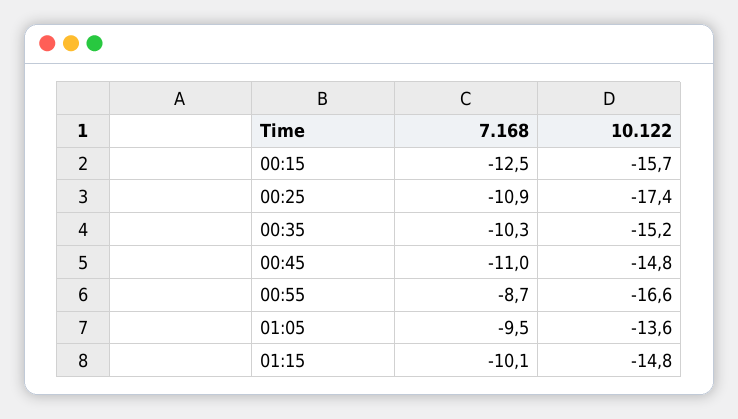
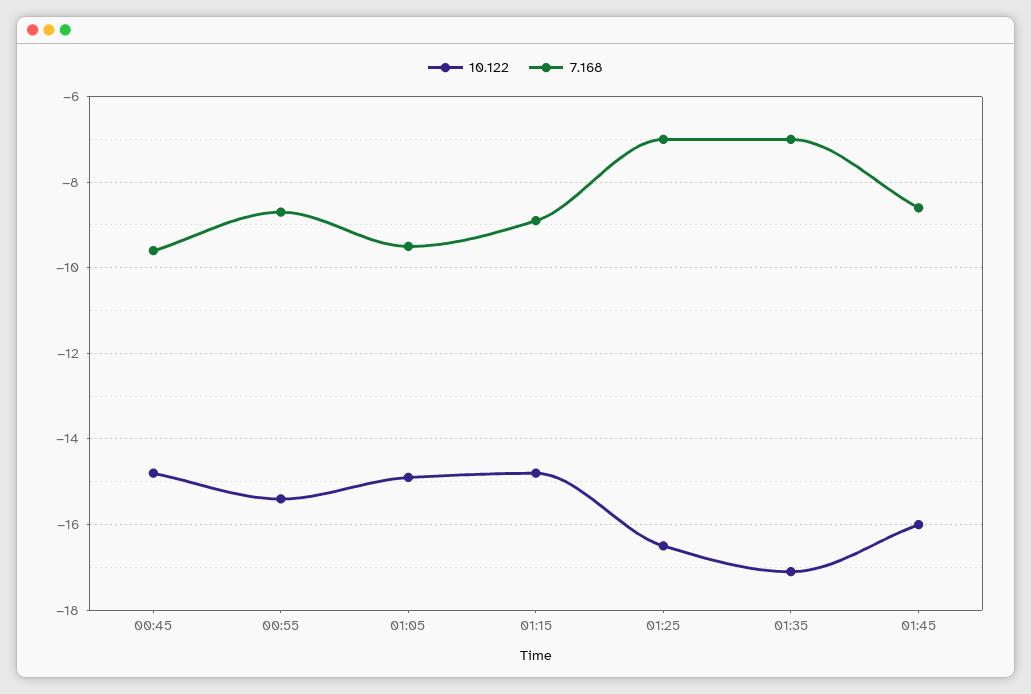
7.168, 00:15: -12.5 -> none
10.122, 00:15: -15.7 -> none
7.168, 00:25: -10.9 -> none
10.122, 00:25: -17.4 -> none
7.168, 00:35: -10.3 -> none
10.122, 00:35: -15.2 -> none
7.168, 00:45: -11 -> -9.5
10.122, 00:55: -16.6 -> -15.5
10.122, 01:05: -13.6 -> -15
7.168, 01:15: -10.1 -> -9
10.122, 01:25: none -> -16.5
7.168, 01:25: none -> -7
10.122, 01:35: none -> -17
7.168, 01:35: none -> -7
10.122, 01:45: none -> -16
7.168, 01:45: none -> -8.5

